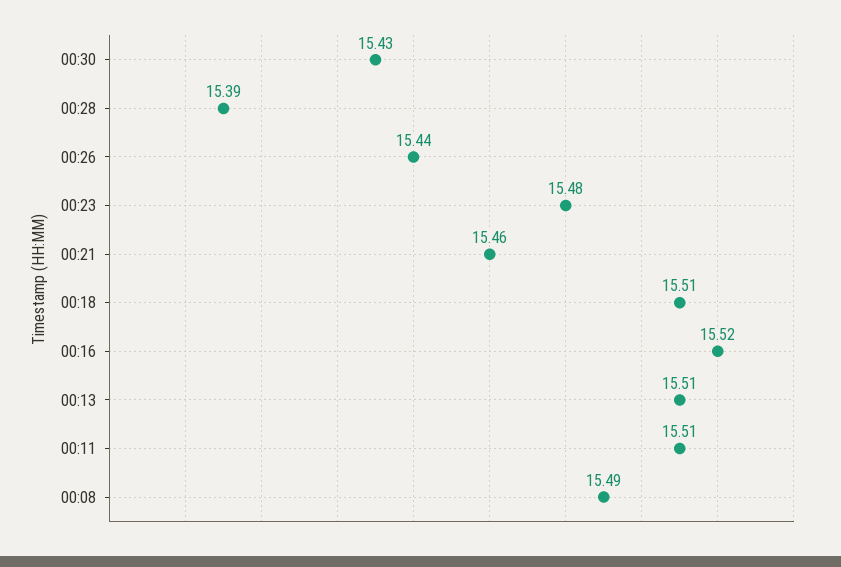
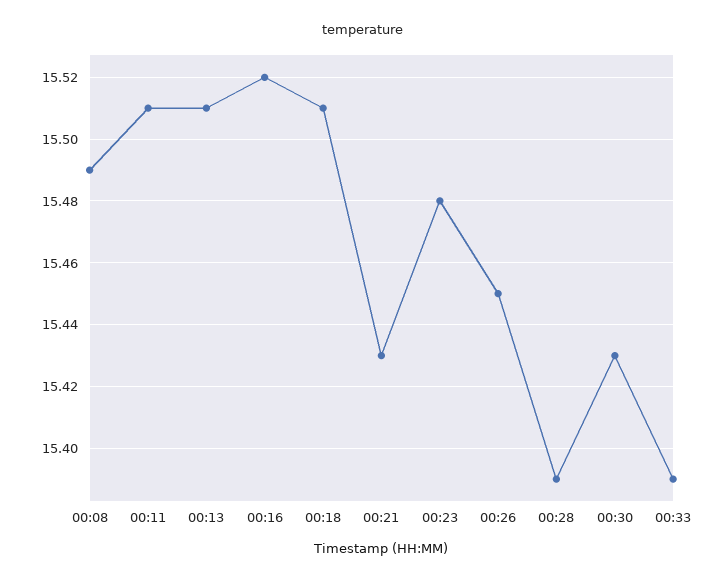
00:26: 15.44 -> 15.45
00:21: 15.46 -> 15.43
00:33: none -> 15.39

